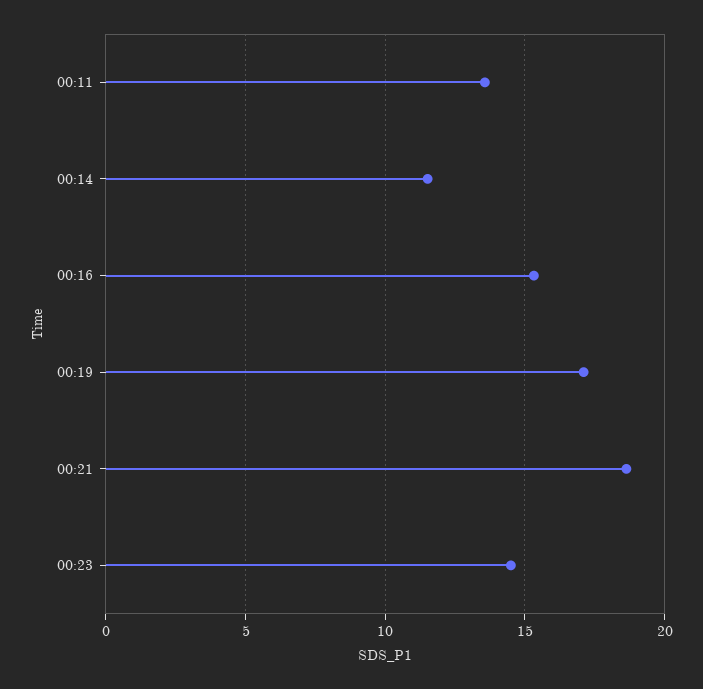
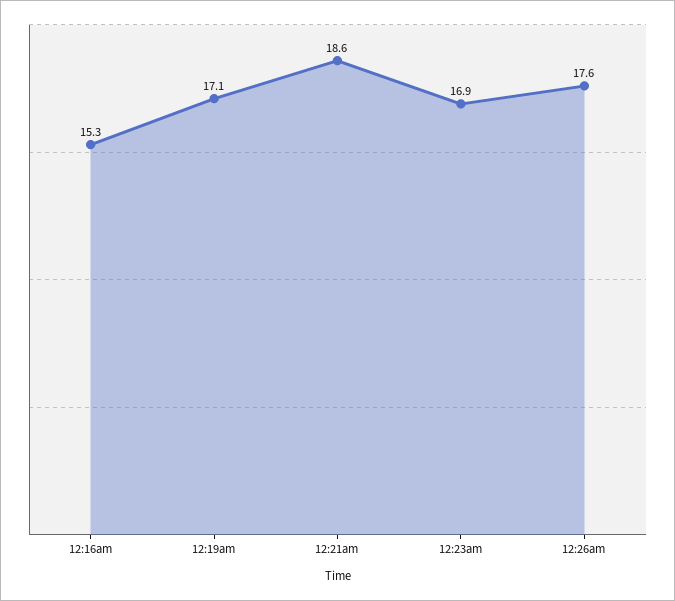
00:11: 13.5 -> none
00:14: 11.5 -> none
00:23: 14.5 -> 16.9
12:26am: none -> 17.6

